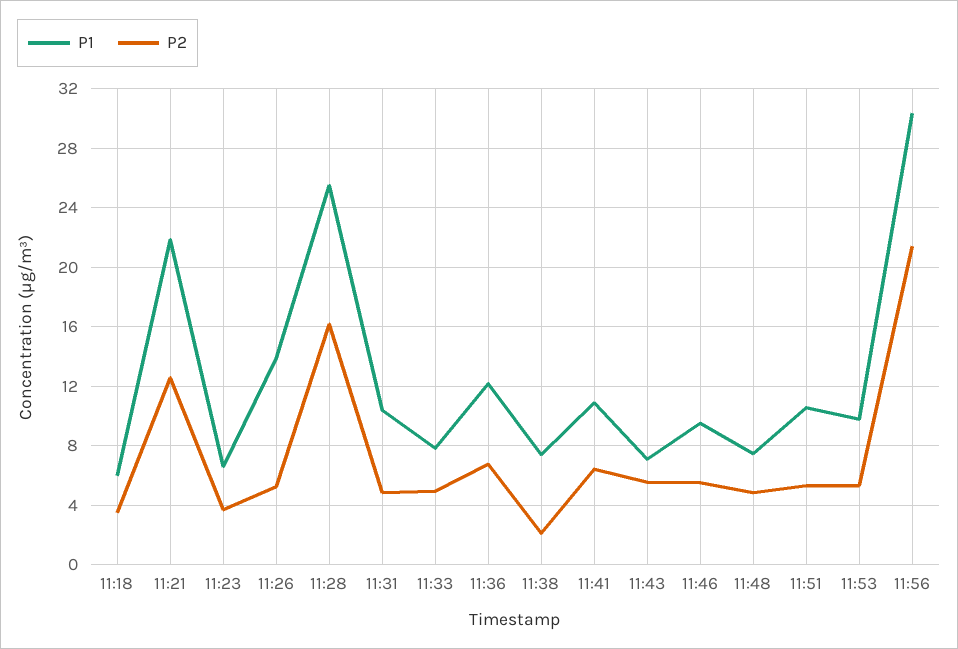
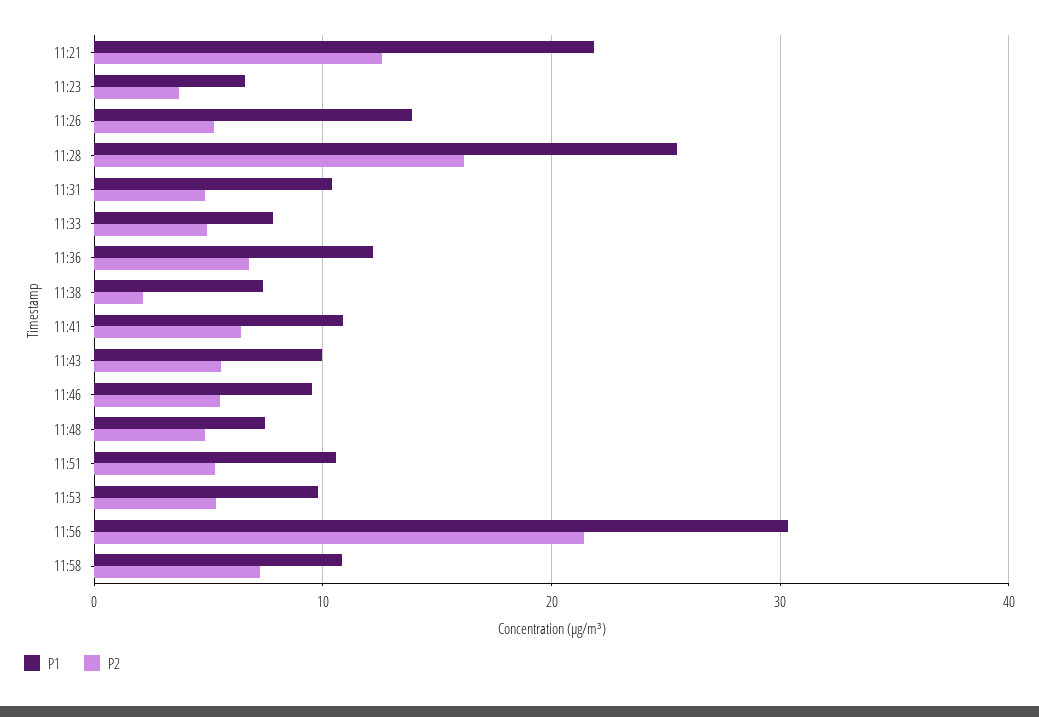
P1, 11:18: 6 -> none
P2, 11:18: 3.5 -> none
P1, 11:43: 7 -> 10
P1, 11:58: none -> 11
P2, 11:58: none -> 7

